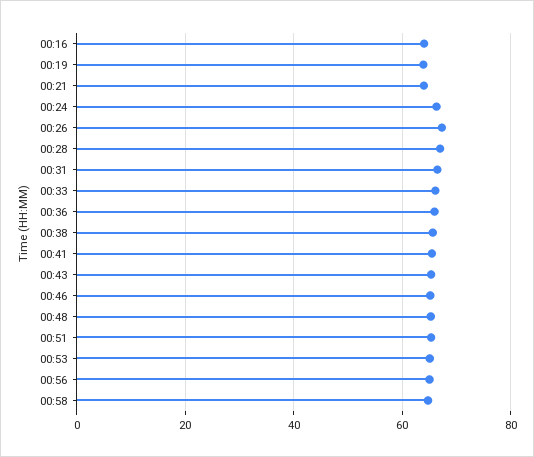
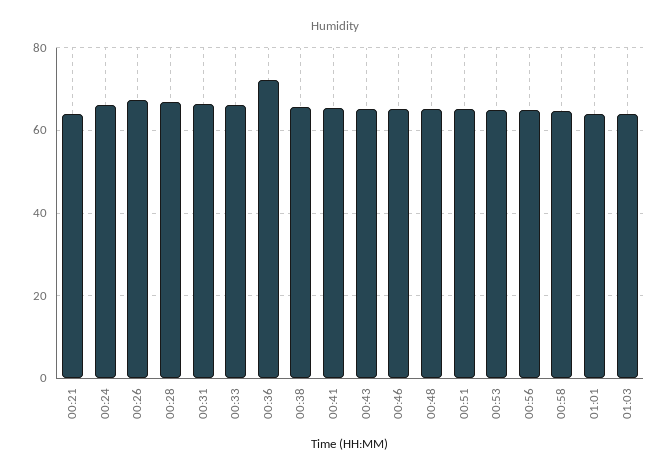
00:16: 64 -> none
00:19: 64 -> none
00:36: 66 -> 72
01:01: none -> 64
01:03: none -> 64

